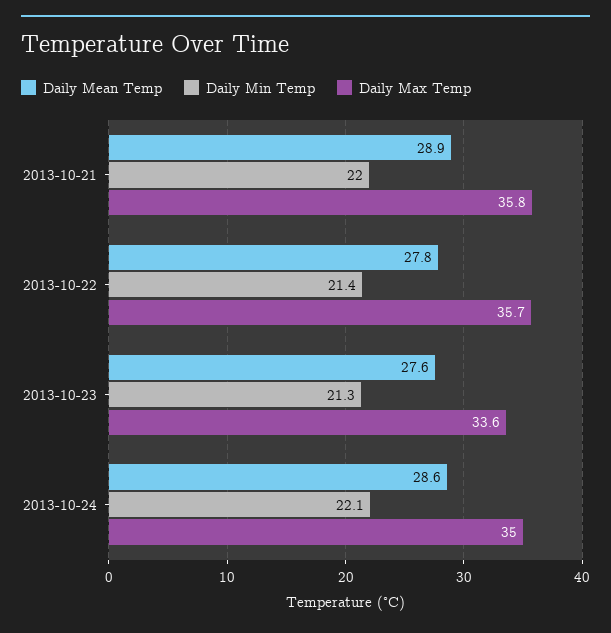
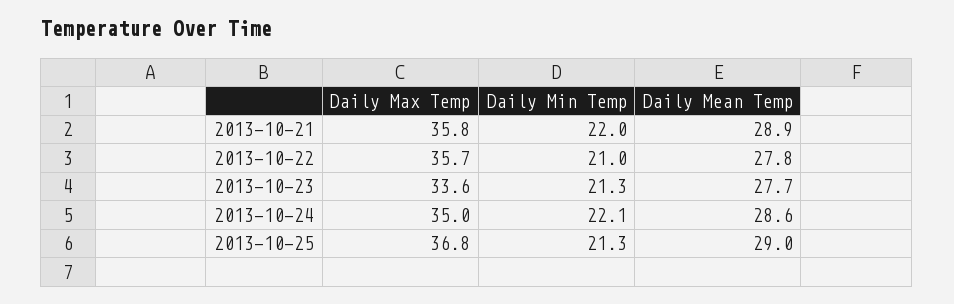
Daily Min Temp, 2013-10-22: 21.4 -> 21
Daily Mean Temp, 2013-10-23: 27.6 -> 27.7
Daily Max Temp, 2013-10-25: none -> 36.8
Daily Min Temp, 2013-10-25: none -> 21.3
Daily Mean Temp, 2013-10-25: none -> 29

